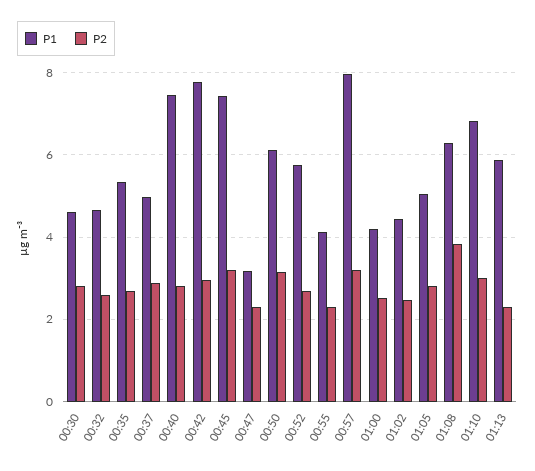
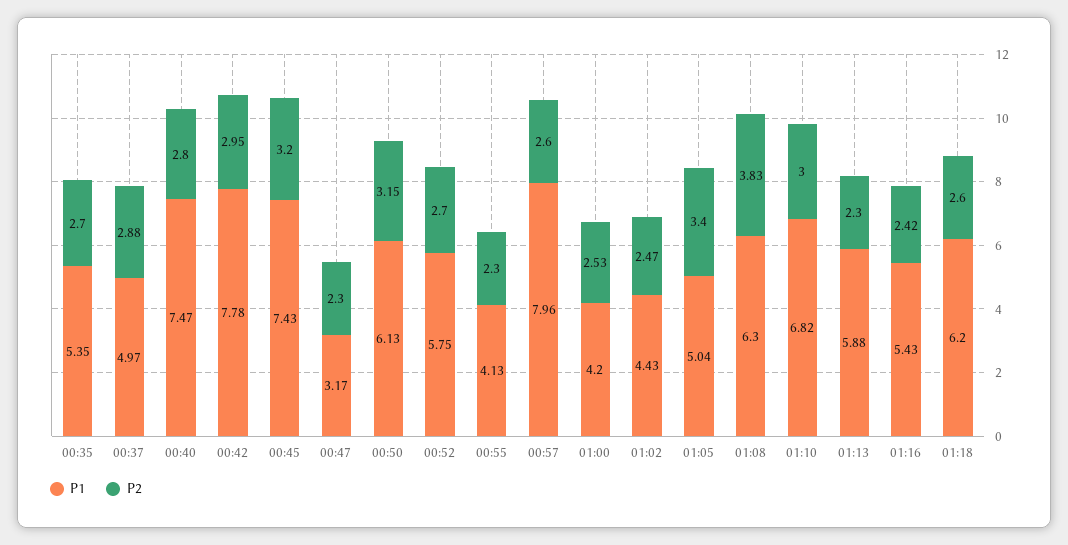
P1, 00:30: 4.6 -> none
P2, 00:30: 2.8 -> none
P1, 00:32: 4.6 -> none
P2, 00:32: 2.6 -> none
P2, 00:57: 3.2 -> 2.6
P2, 01:05: 2.8 -> 3.4
P1, 01:16: none -> 5.43
P2, 01:16: none -> 2.42
P1, 01:18: none -> 6.2
P2, 01:18: none -> 2.6

